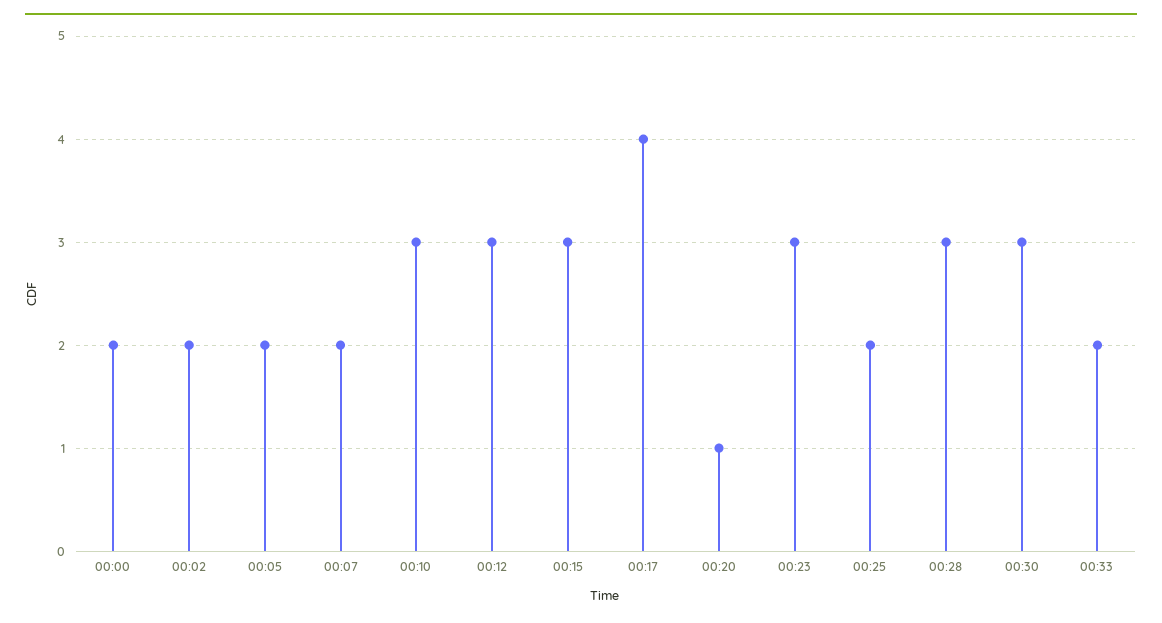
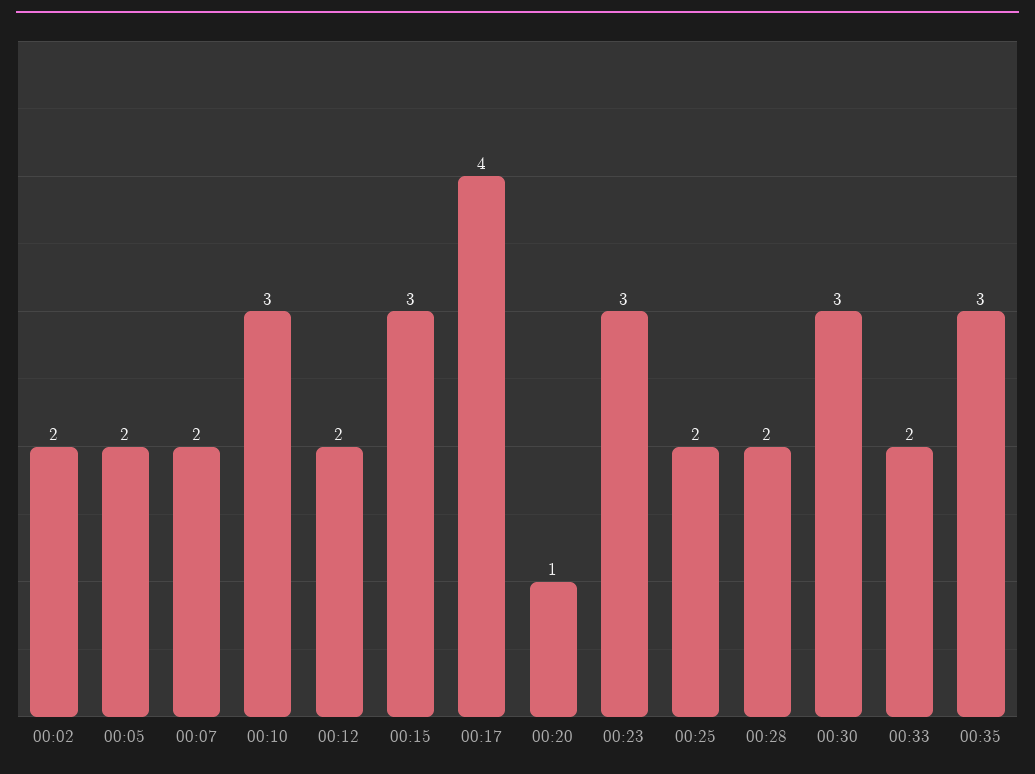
00:00: 2 -> none
00:12: 3 -> 2
00:28: 3 -> 2
00:35: none -> 3

